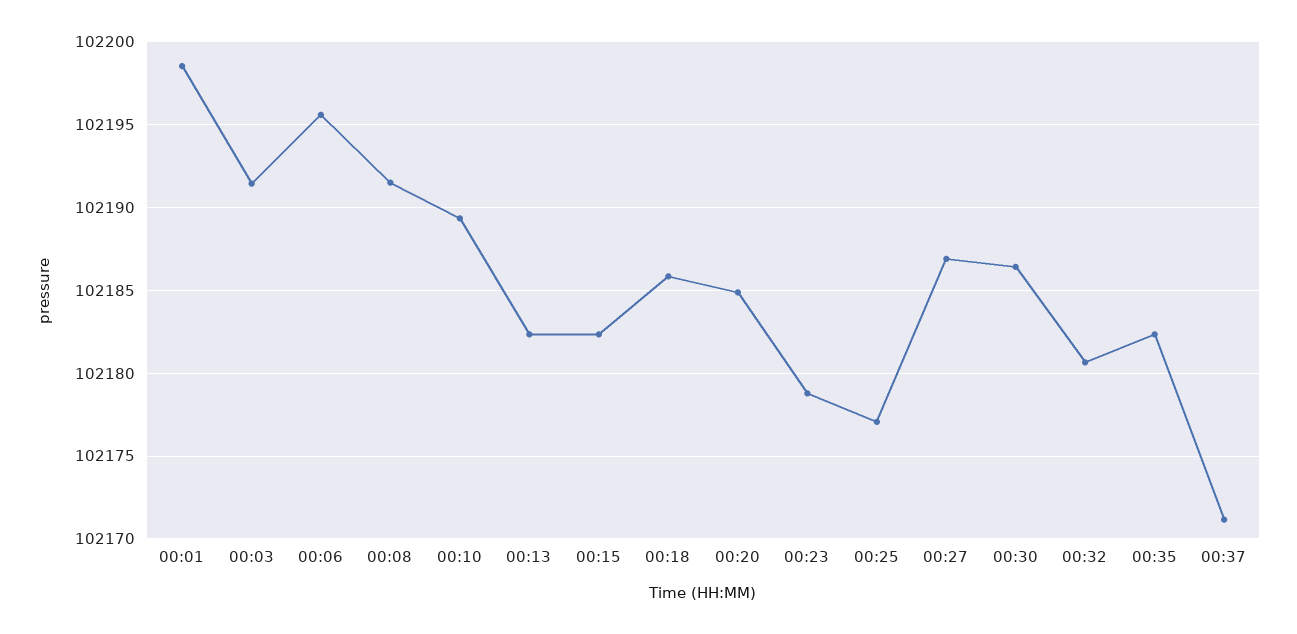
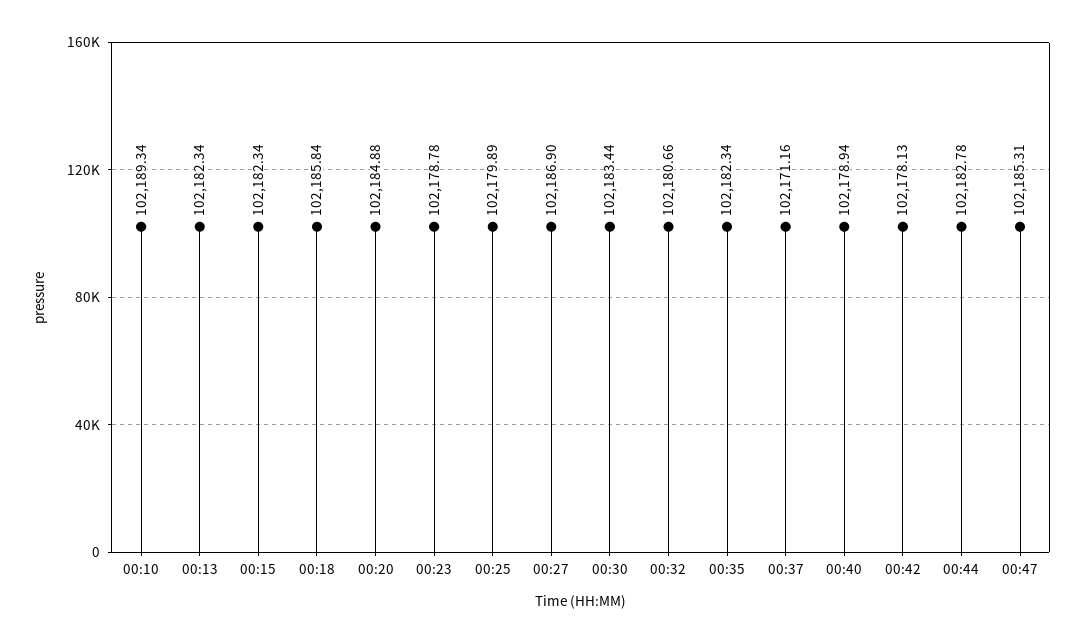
00:01: 102198.5 -> none
00:03: 102191.5 -> none
00:06: 102195.5 -> none
00:08: 102191.5 -> none
00:25: 102177 -> 102179.89
00:30: 102186.5 -> 102183.44
00:40: none -> 102178.94
00:42: none -> 102178.13
00:44: none -> 102182.78
00:47: none -> 102185.31

